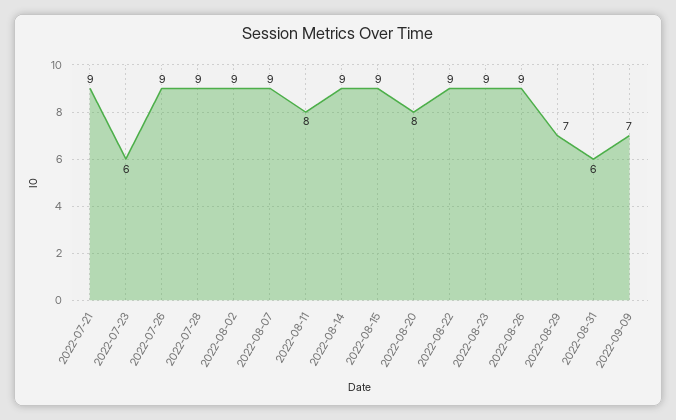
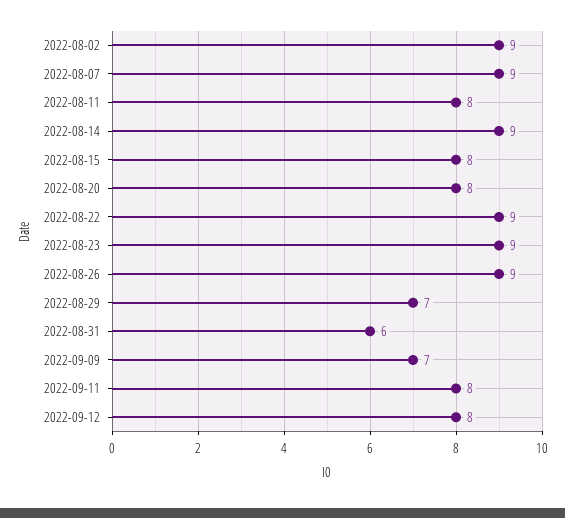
2022-07-21: 9 -> none
2022-07-23: 6 -> none
2022-07-26: 9 -> none
2022-07-28: 9 -> none
2022-08-15: 9 -> 8
2022-09-11: none -> 8
2022-09-12: none -> 8

